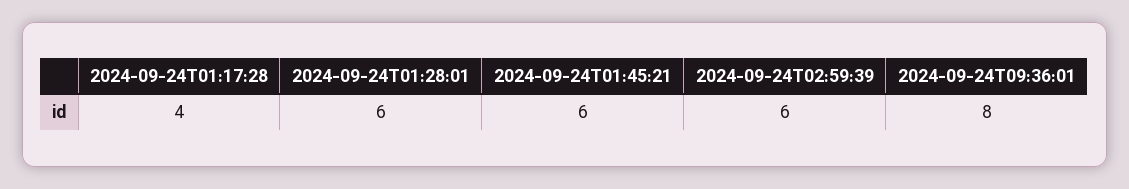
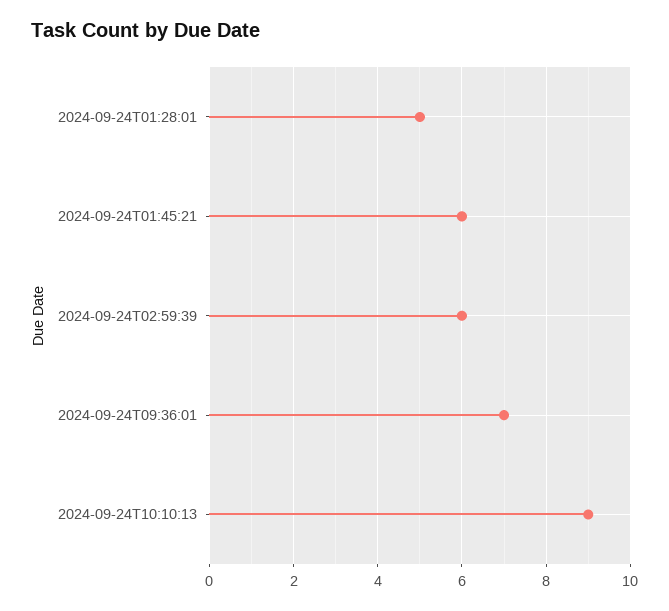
2024-09-24T01:17:28: 4 -> none
2024-09-24T01:28:01: 6 -> 5
2024-09-24T09:36:01: 8 -> 7
2024-09-24T10:10:13: none -> 9

